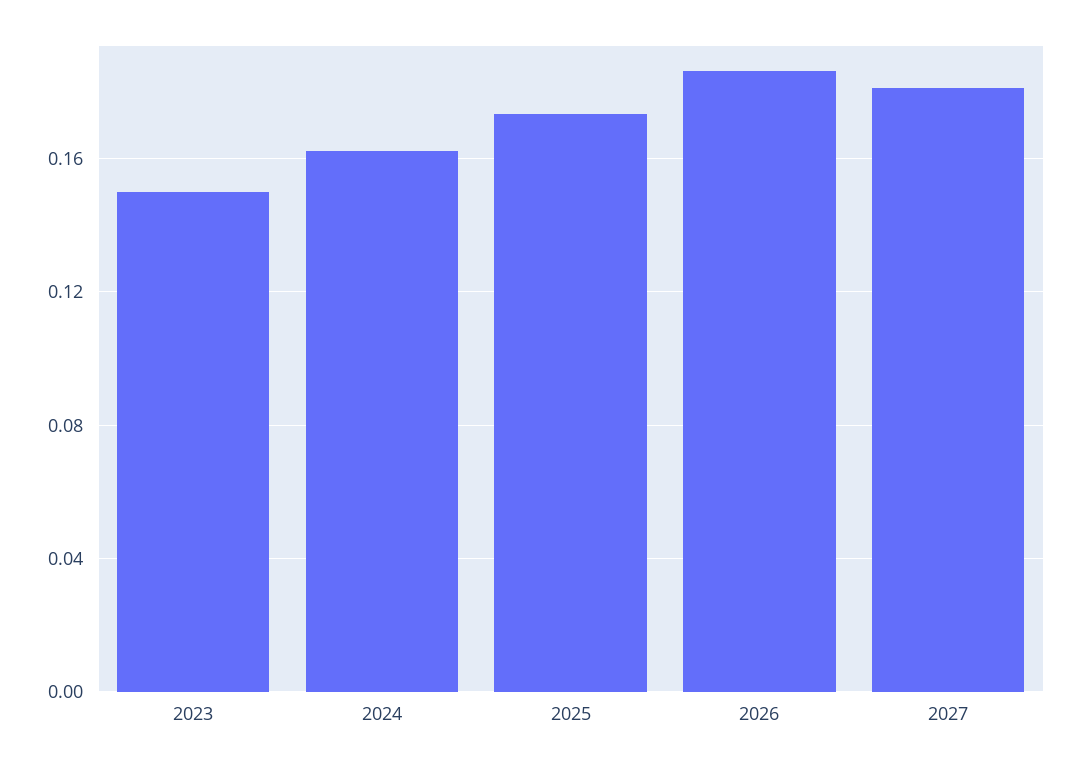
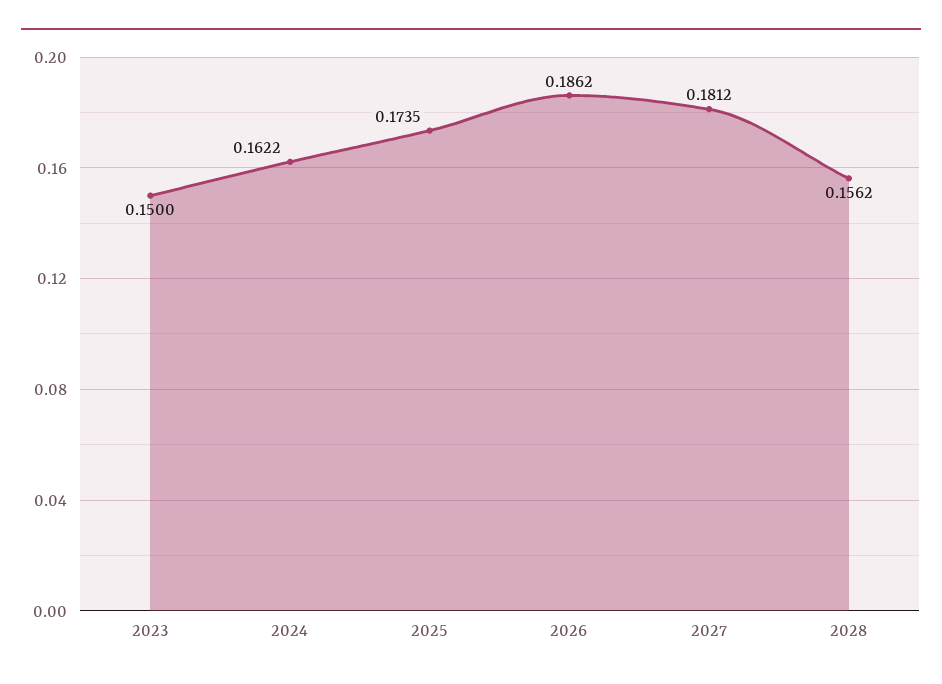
2028: none -> 0.1562

